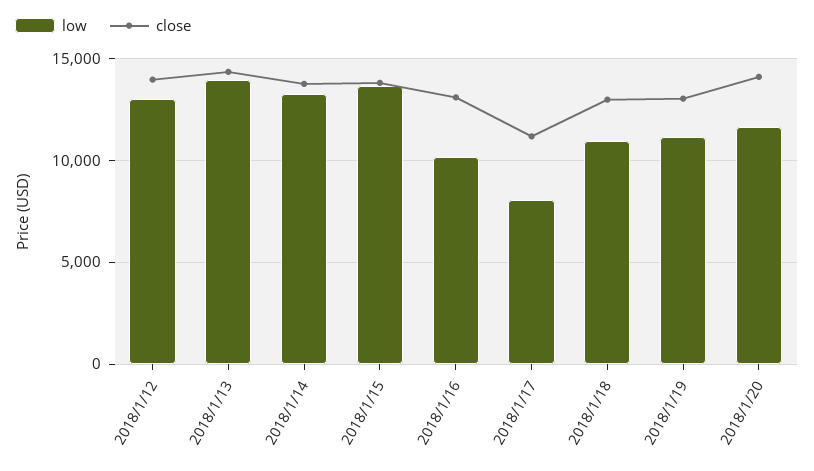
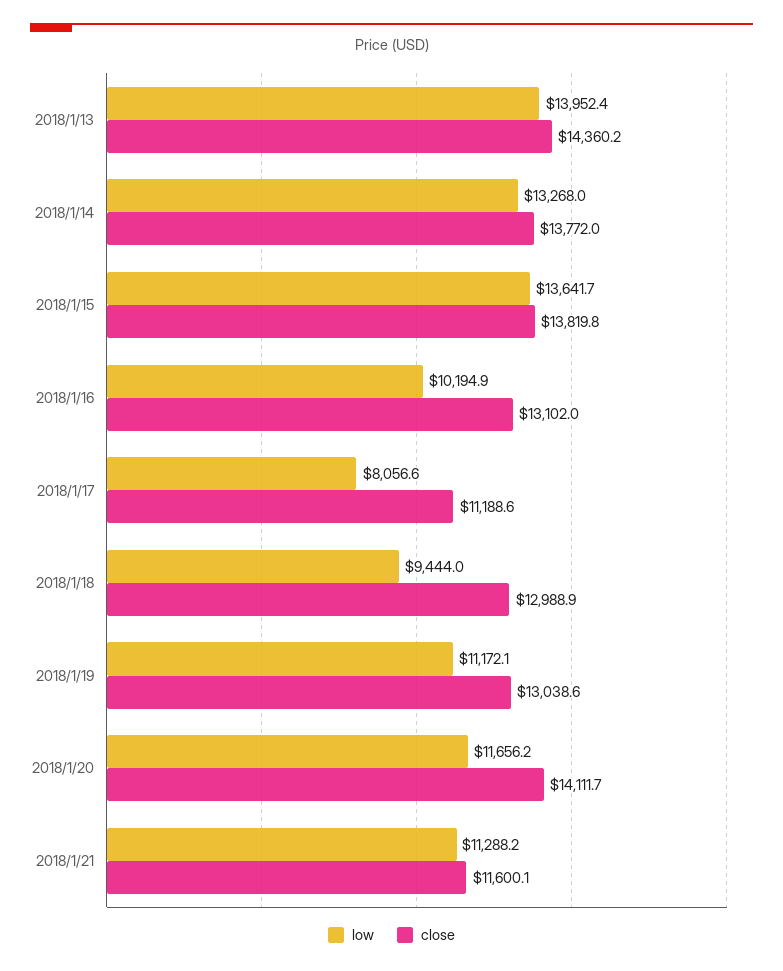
low, 2018/1/12: 13000 -> none
close, 2018/1/12: 14000 -> none
low, 2018/1/18: 11000 -> 9444
low, 2018/1/21: none -> 11288.2
close, 2018/1/21: none -> 11600.1

